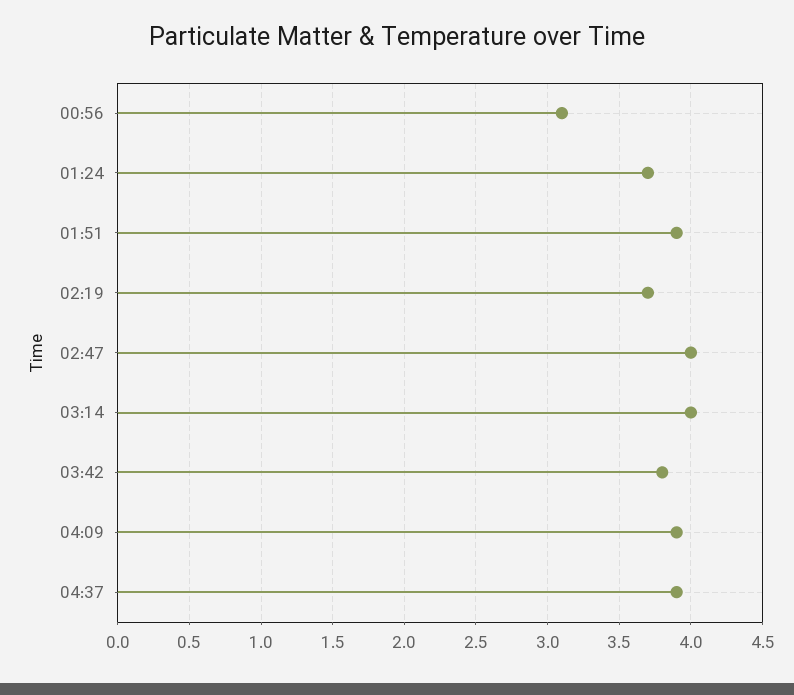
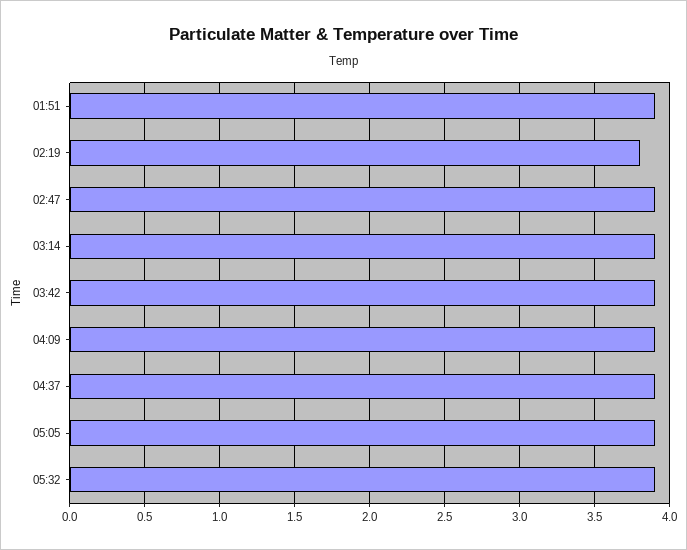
00:56: 3.1 -> none
01:24: 3.7 -> none
02:19: 3.7 -> 3.8
02:47: 4 -> 3.9
03:14: 4 -> 3.9
03:42: 3.8 -> 3.9
05:05: none -> 3.9
05:32: none -> 3.9

